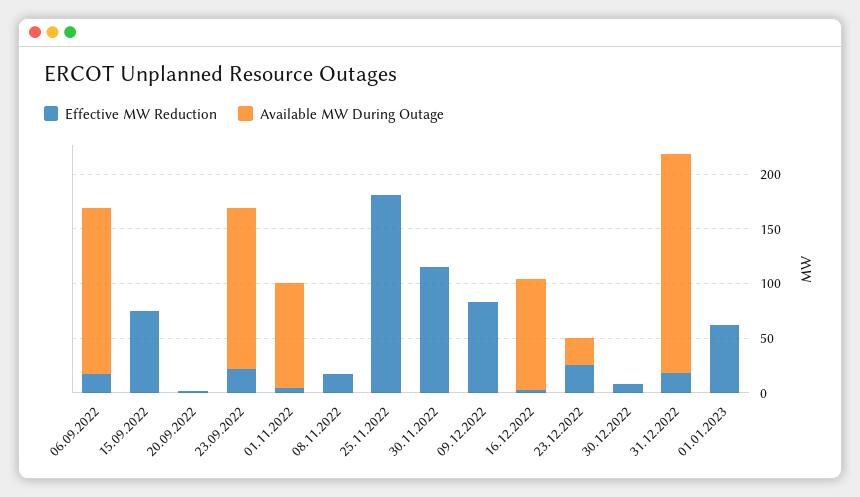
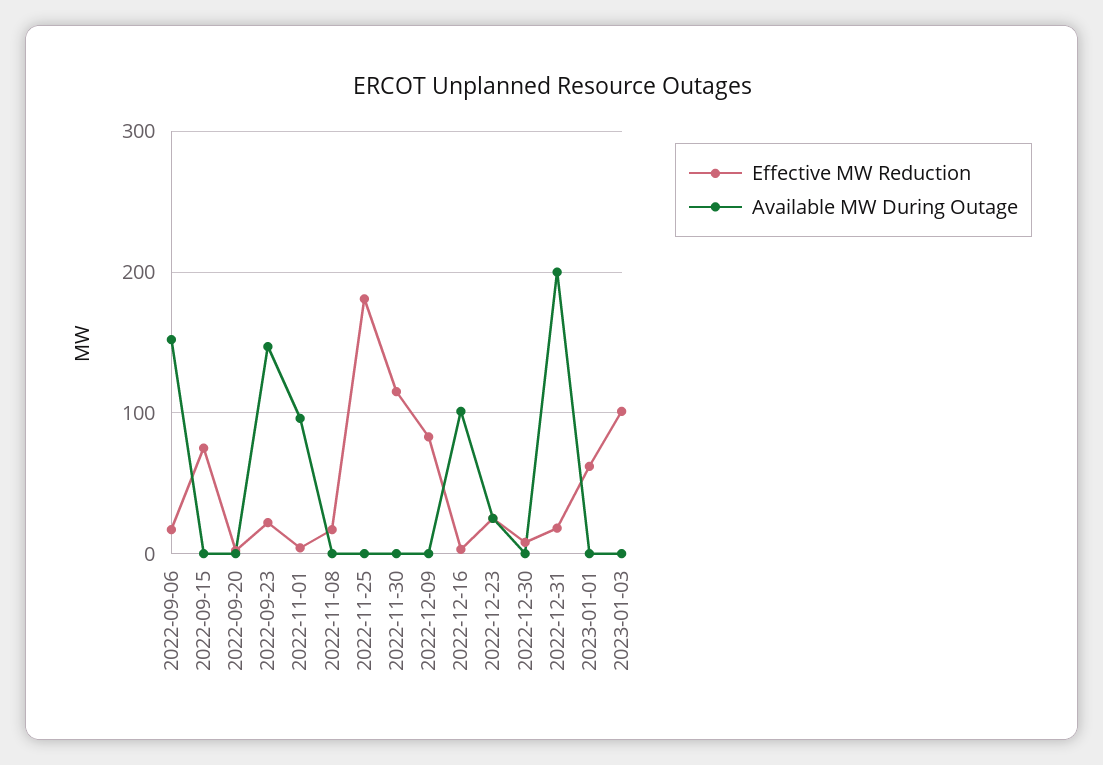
Effective MW Reduction, 2023-01-03: none -> 100
Available MW During Outage, 2023-01-03: none -> 0

